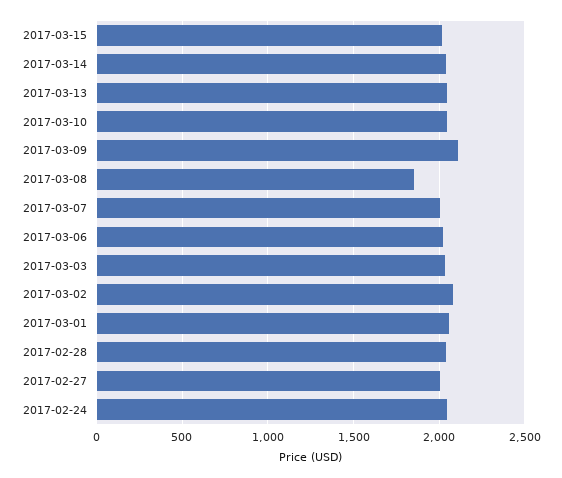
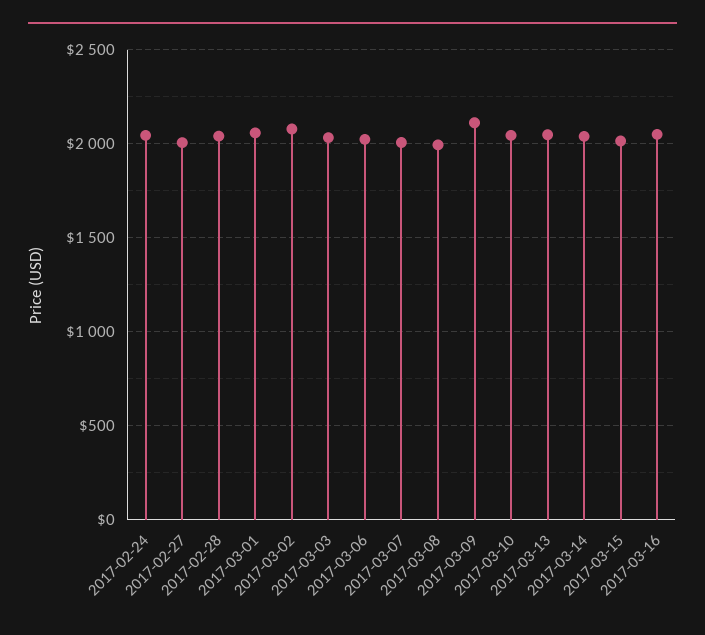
2017-03-08: 1850 -> 2000
2017-03-16: none -> 2050

